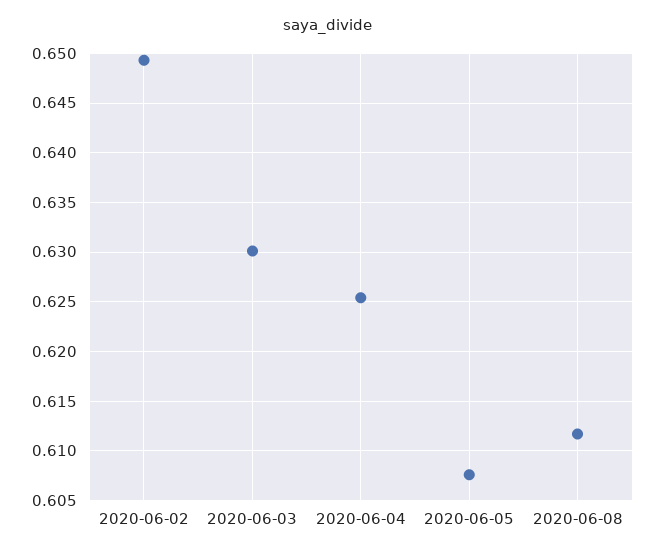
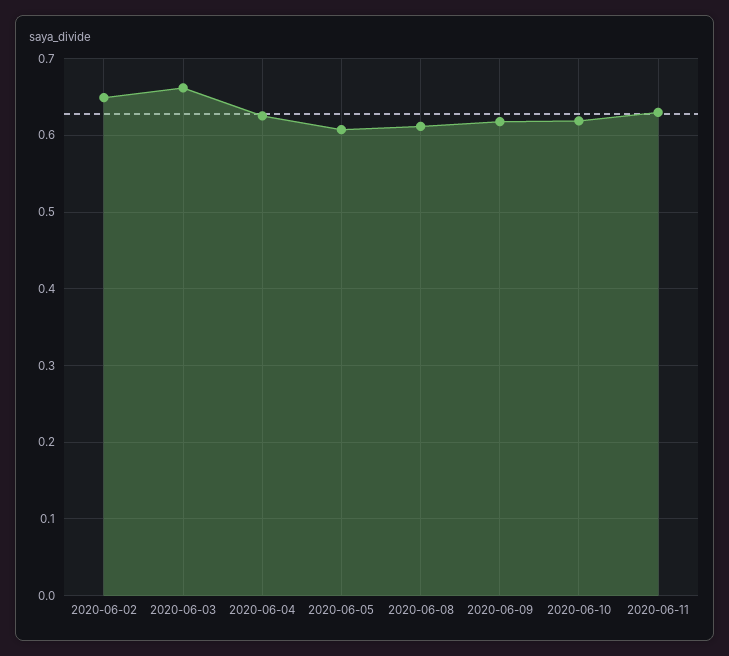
2020-06-03: 0.63 -> 0.66
2020-06-09: none -> 0.62
2020-06-10: none -> 0.62
2020-06-11: none -> 0.63

